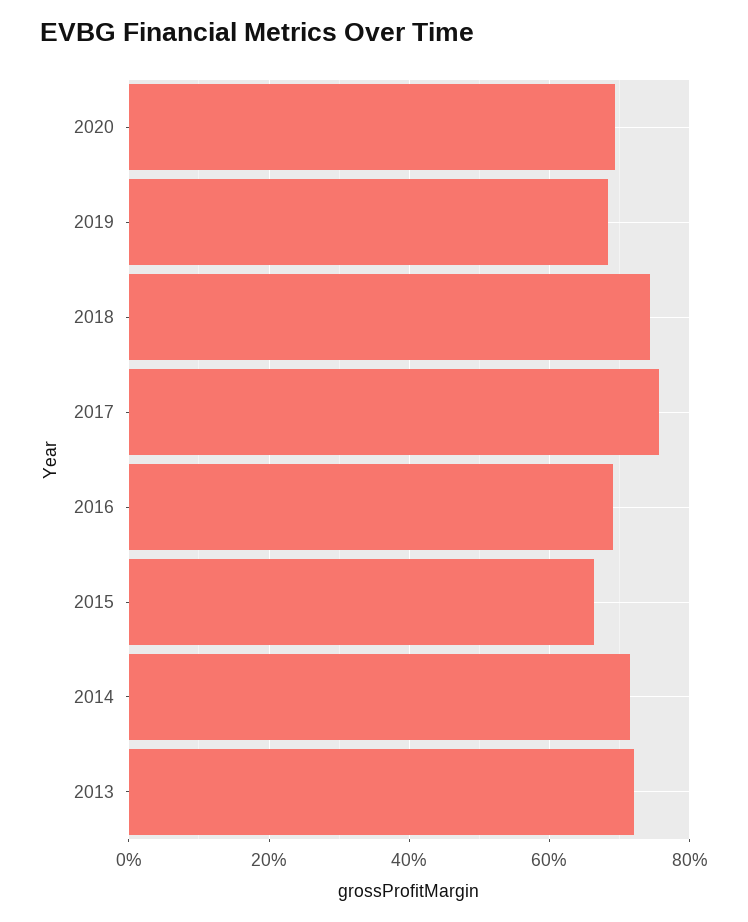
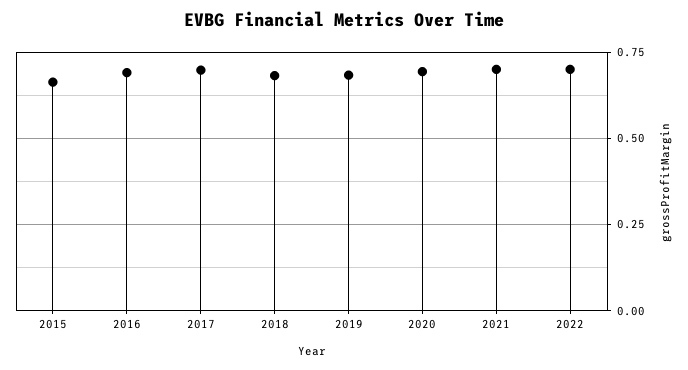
2018: 0.74 -> 0.675
2017: 0.76 -> 0.7
2014: 0.72 -> none
2013: 0.72 -> none
2021: none -> 0.7
2022: none -> 0.7

